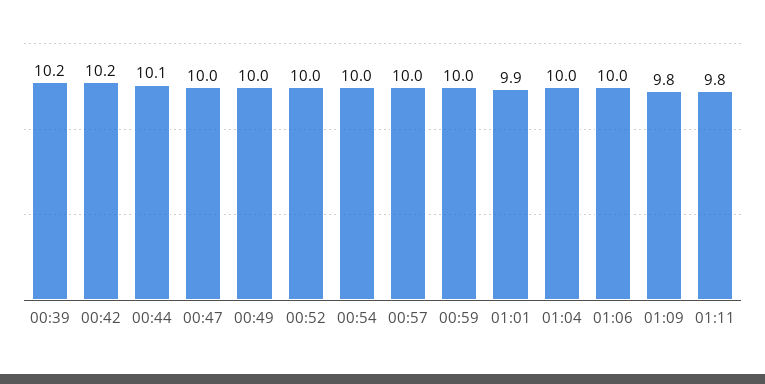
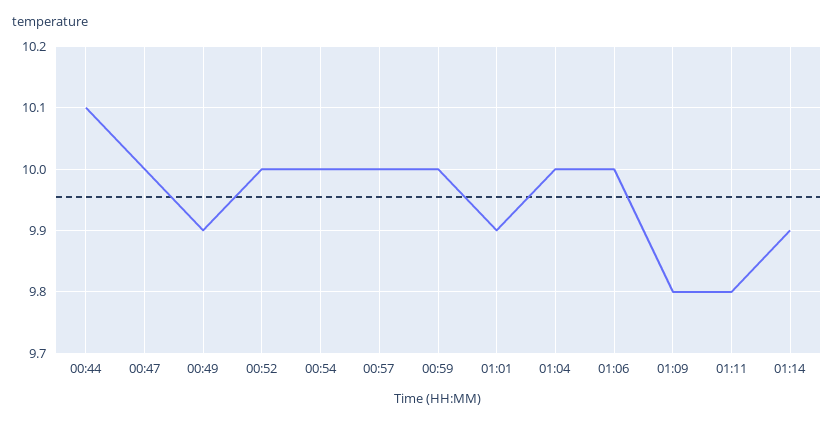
00:39: 10.2 -> none
00:42: 10.2 -> none
00:49: 10 -> 9.9
01:14: none -> 9.9

